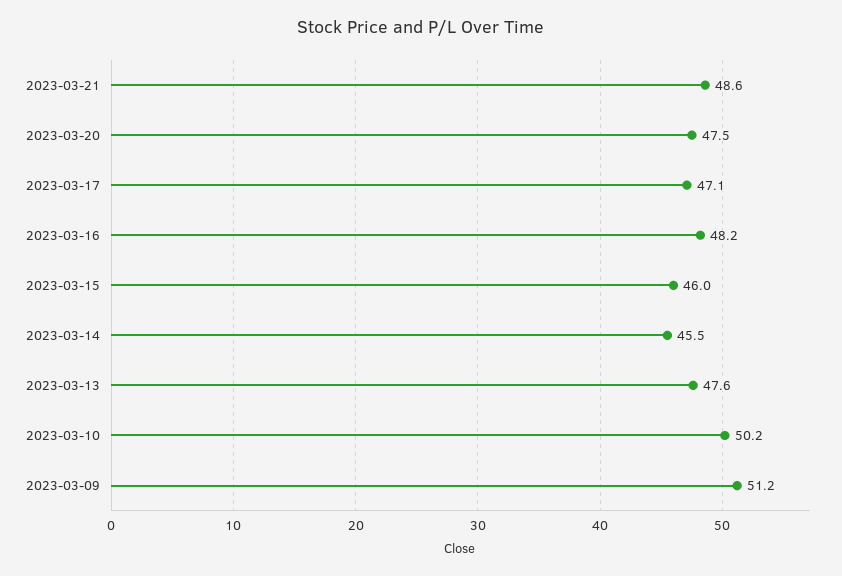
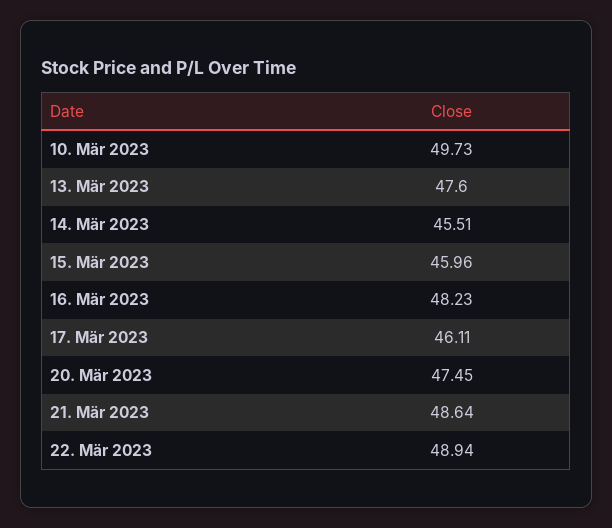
2023-03-17: 47.1 -> 46.11
2023-03-10: 50.2 -> 49.73
2023-03-09: 51.2 -> none
22. Mär 2023: none -> 48.94

